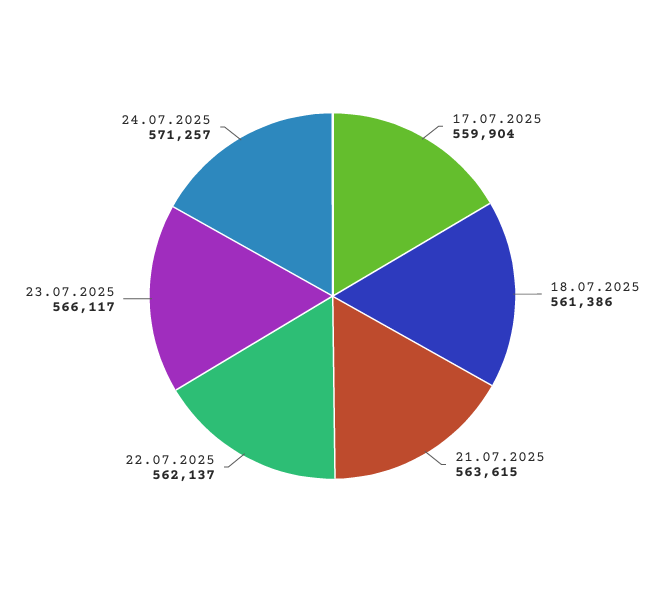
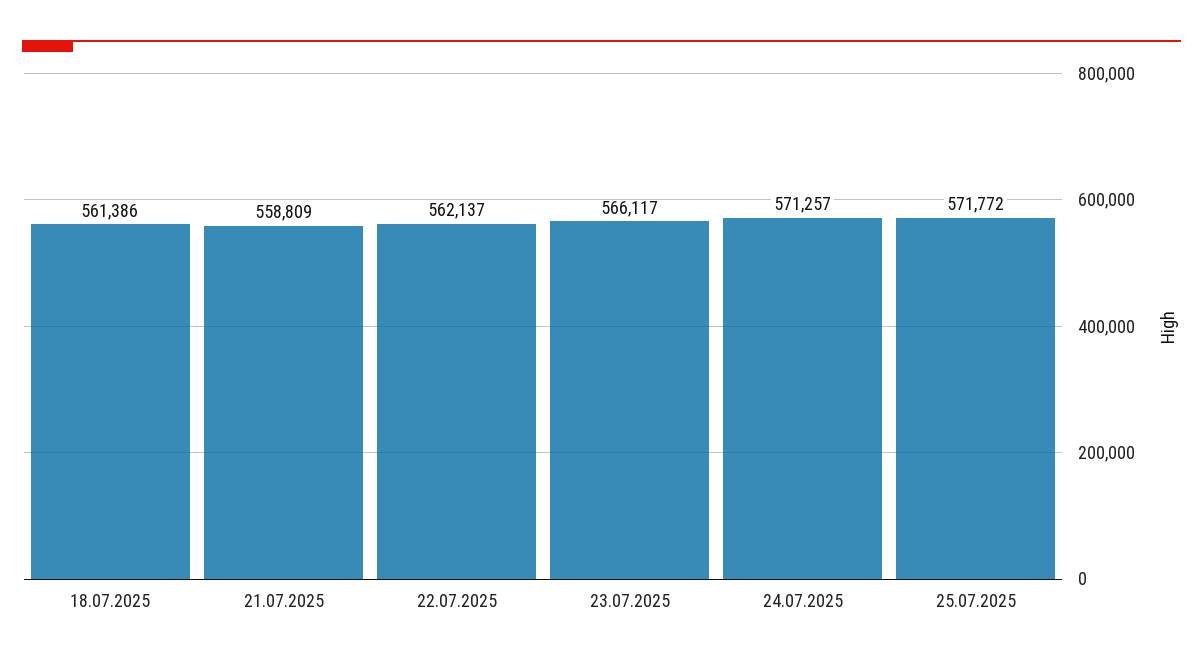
17.07.2025: 559904 -> none
21.07.2025: 563615 -> 558809
25.07.2025: none -> 571772

